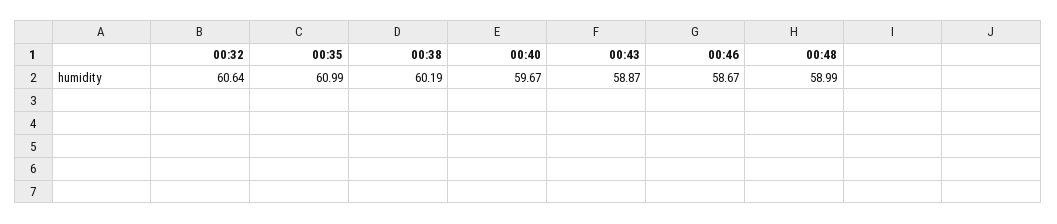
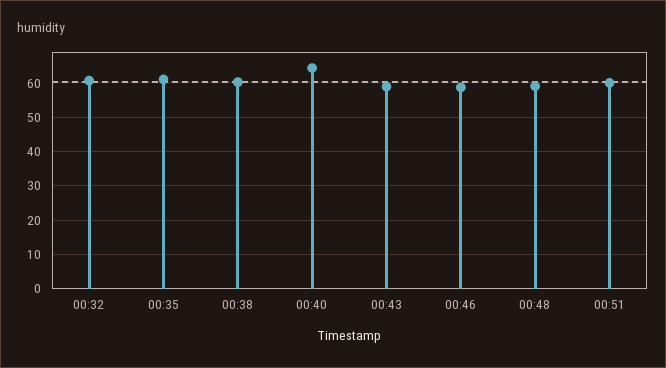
00:40: 59.67 -> 64
00:51: none -> 60

